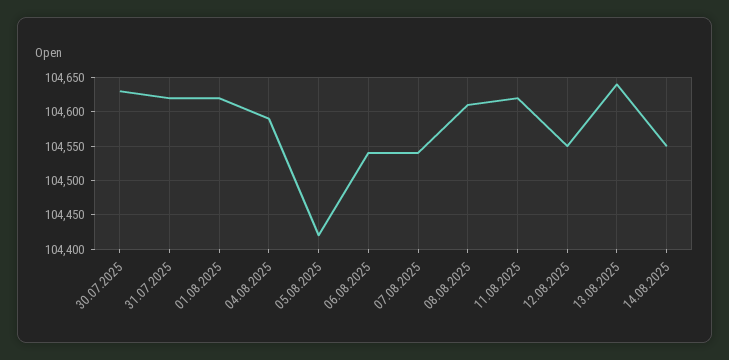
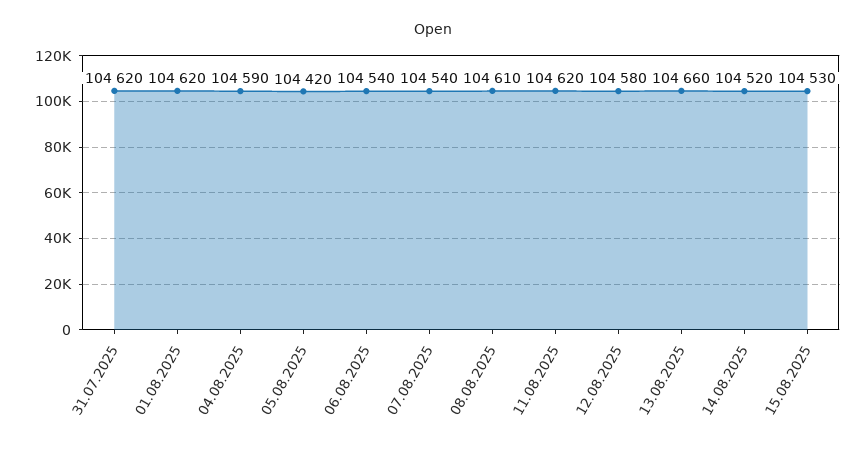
30.07.2025: 104630 -> none
12.08.2025: 104550 -> 104580
13.08.2025: 104640 -> 104660
14.08.2025: 104550 -> 104520
15.08.2025: none -> 104530

